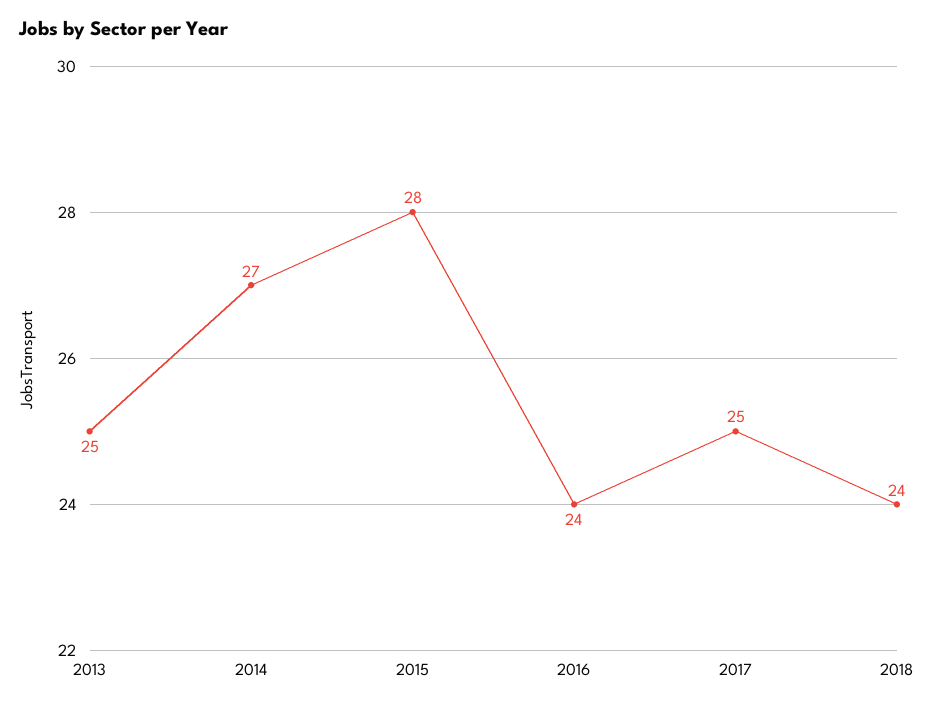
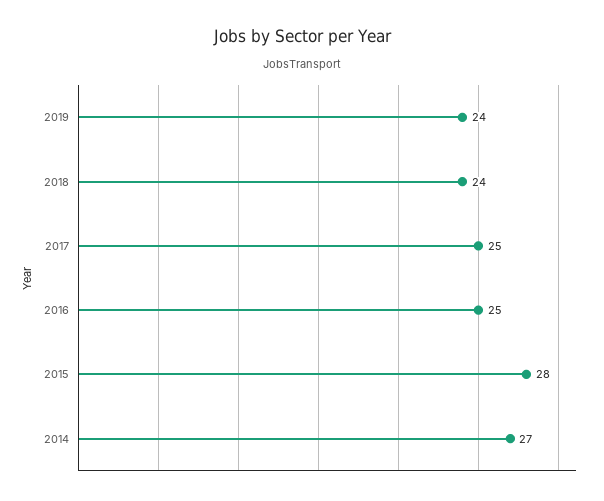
2013: 25 -> none
2016: 24 -> 25
2019: none -> 24

